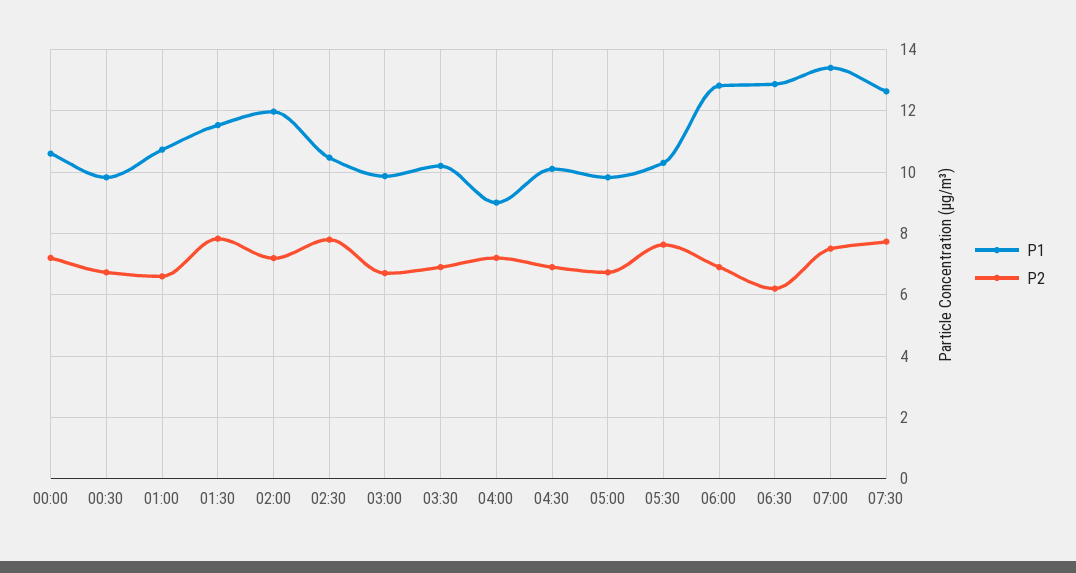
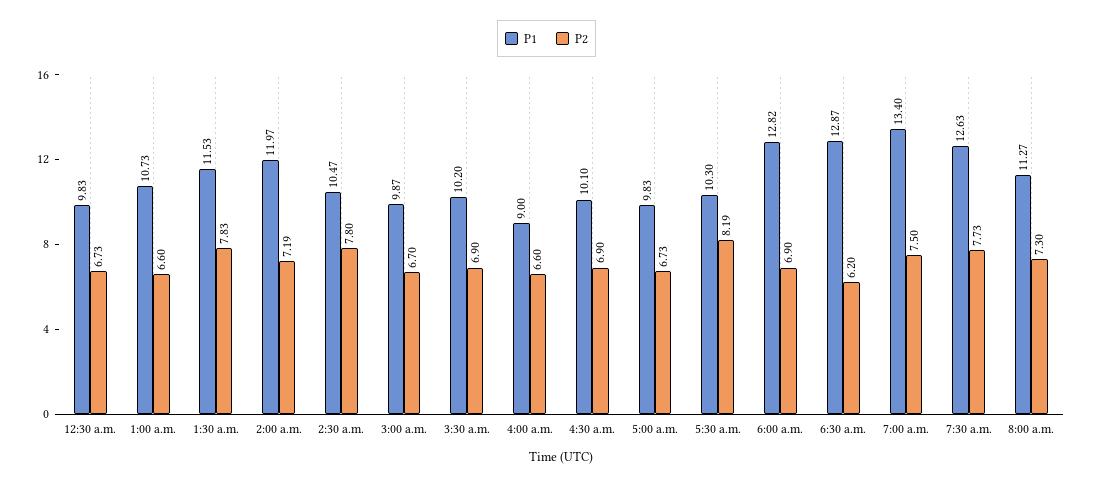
P1, 00:00: 10.6 -> none
P2, 00:00: 7.2 -> none
P2, 04:00: 7.2 -> 6.6
P2, 05:30: 7.6 -> 8.19
P1, 8:00 a.m.: none -> 11.27
P2, 8:00 a.m.: none -> 7.3

